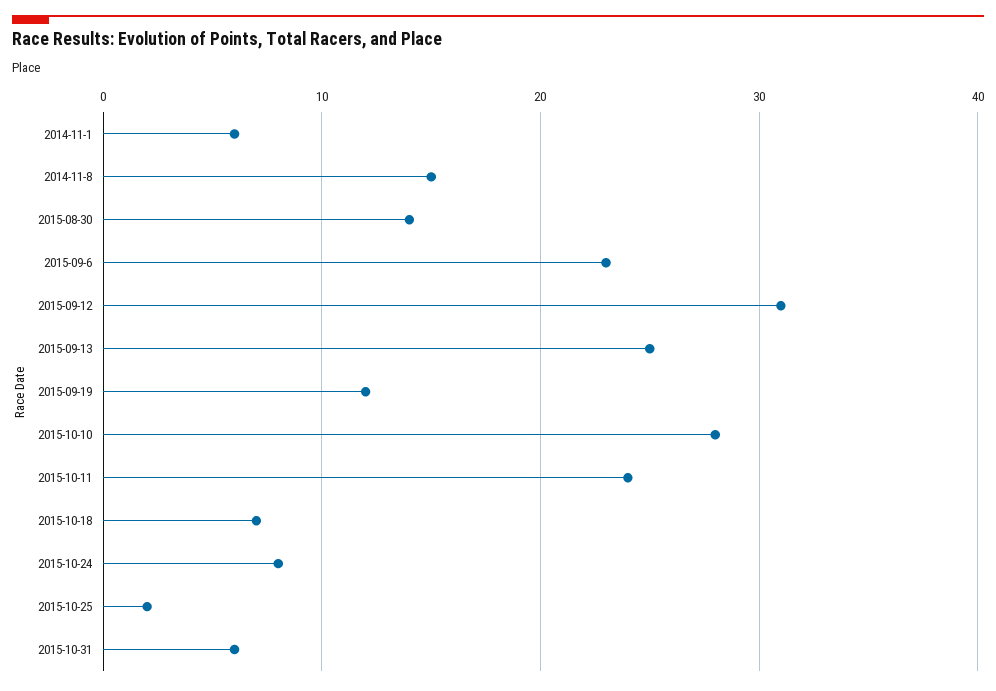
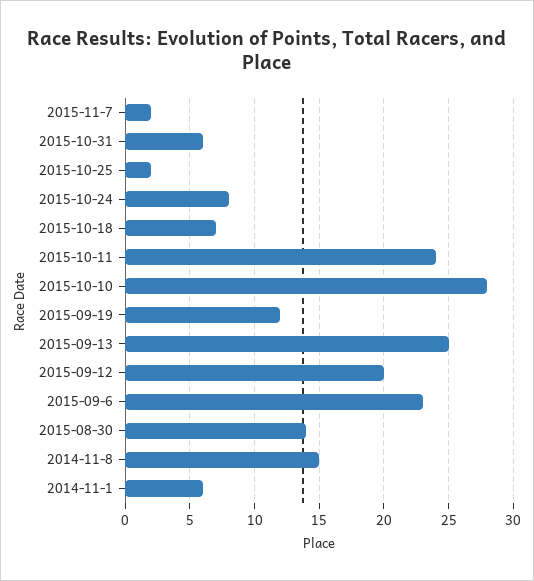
2015-09-12: 31 -> 20
2015-11-7: none -> 2

